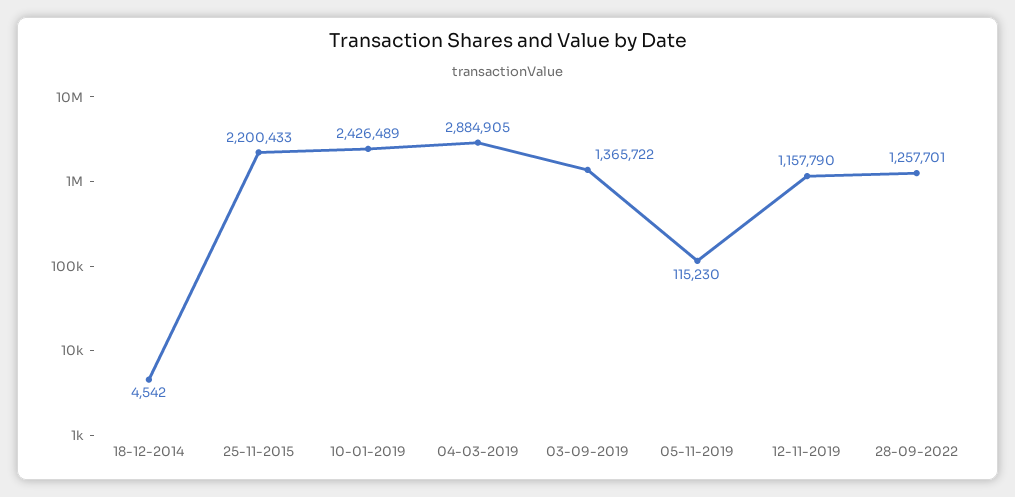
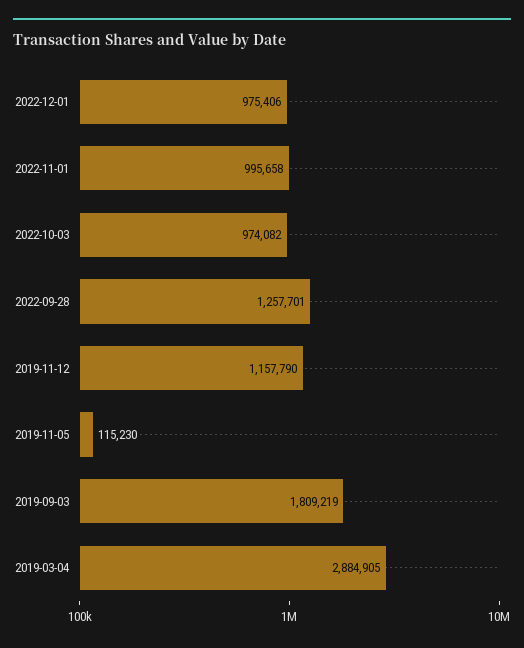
18-12-2014: 4542 -> none
25-11-2015: 2200433 -> none
10-01-2019: 2426489 -> none
03-09-2019: 1365722 -> 1809219
2022-12-01: none -> 975406
2022-11-01: none -> 995658
2022-10-03: none -> 974082

